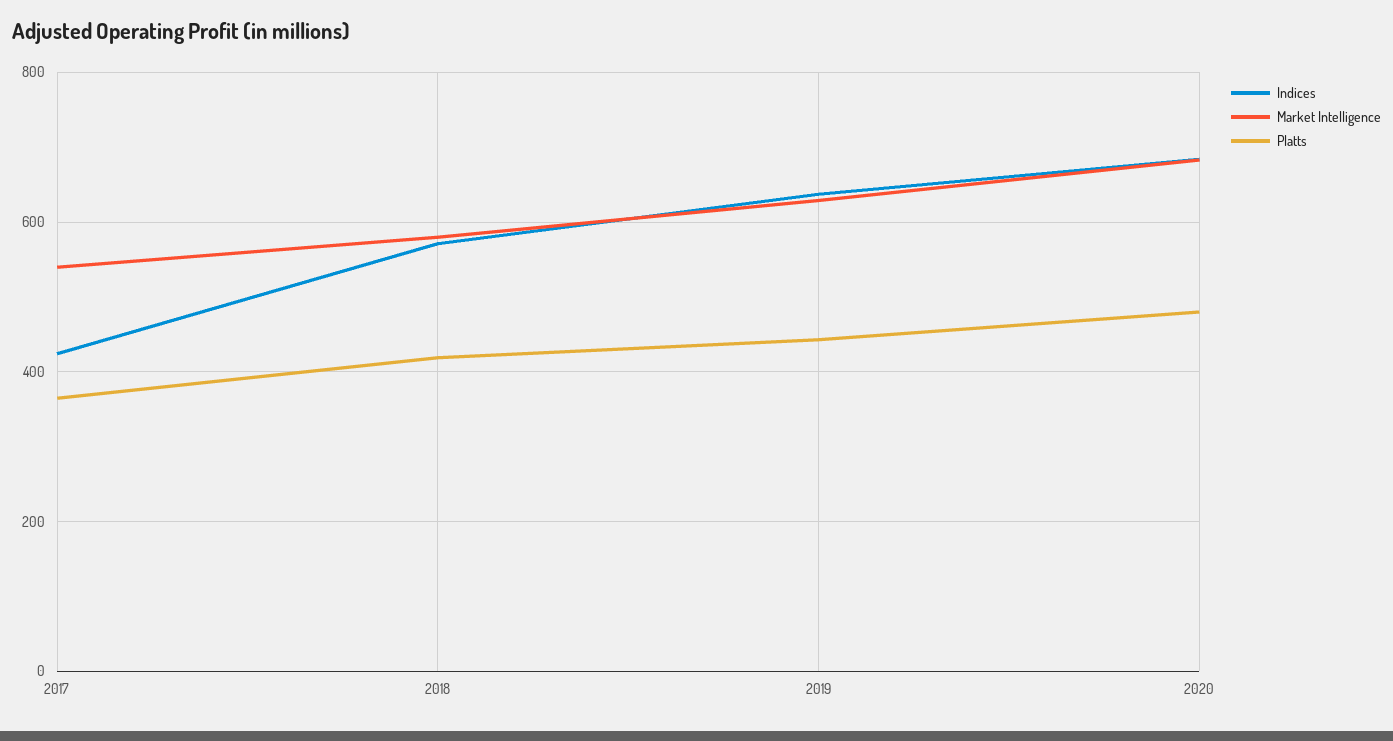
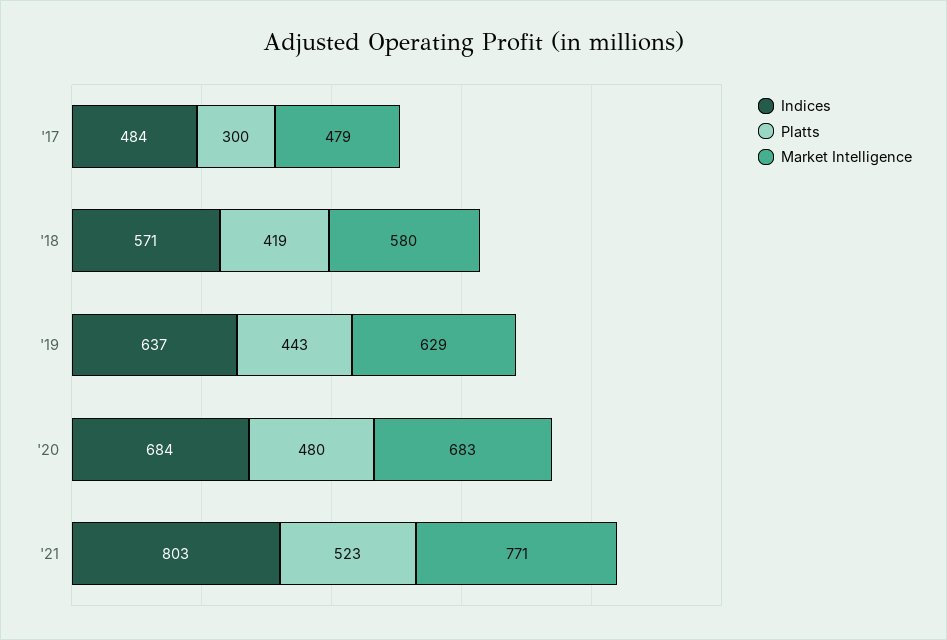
Indices, 2017: 420 -> 484
Market Intelligence, 2017: 540 -> 479
Platts, 2017: 360 -> 300
Indices, '21: none -> 803
Platts, '21: none -> 523
Market Intelligence, '21: none -> 771

